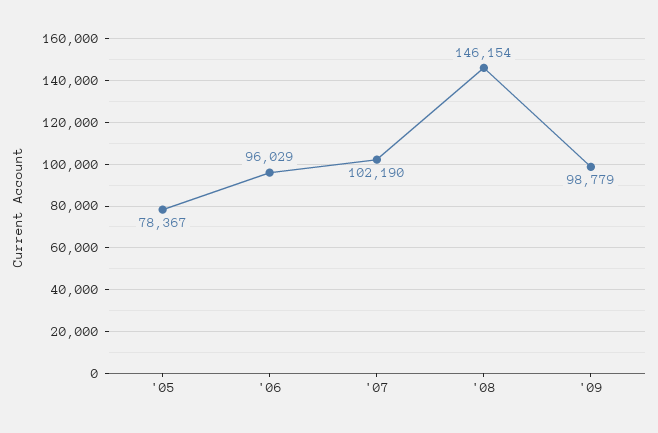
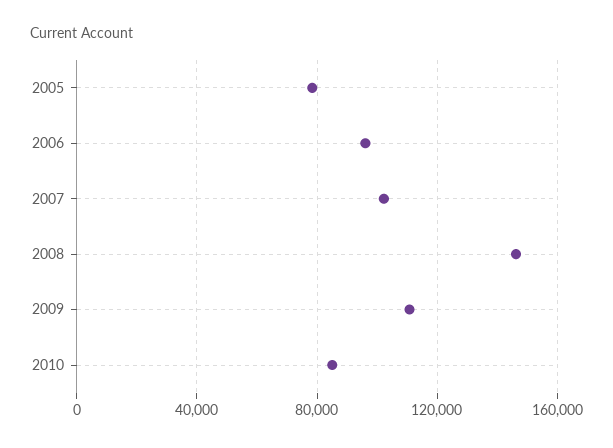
'09: 98779 -> 110000
2010: none -> 85000

